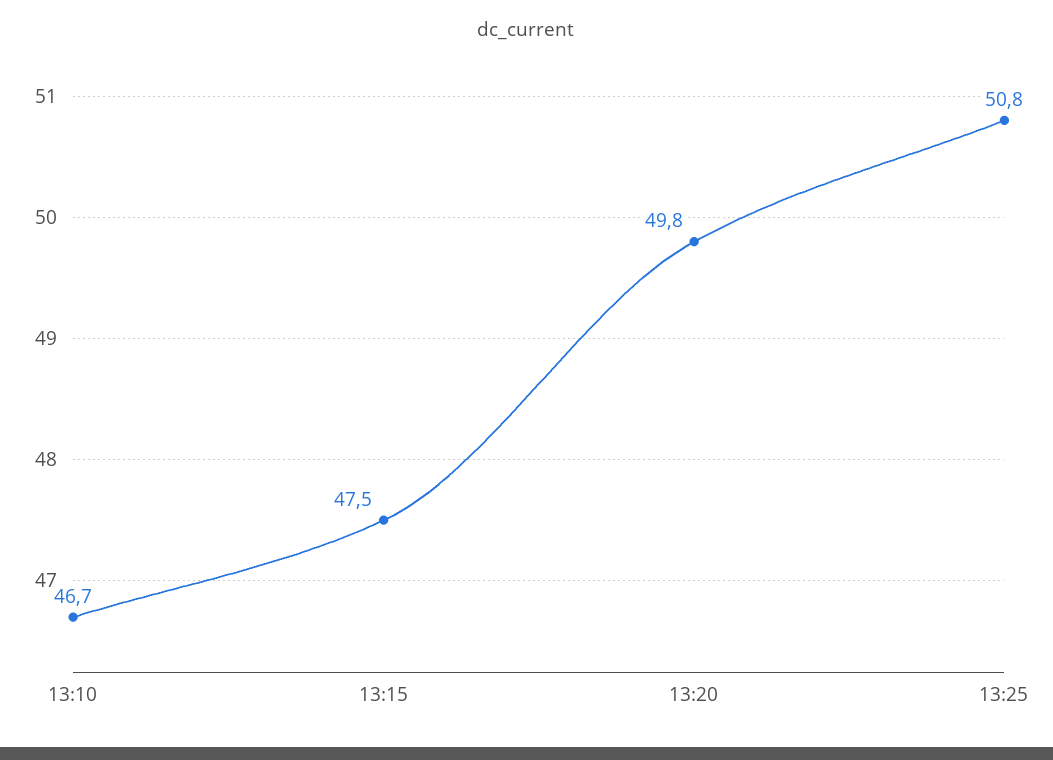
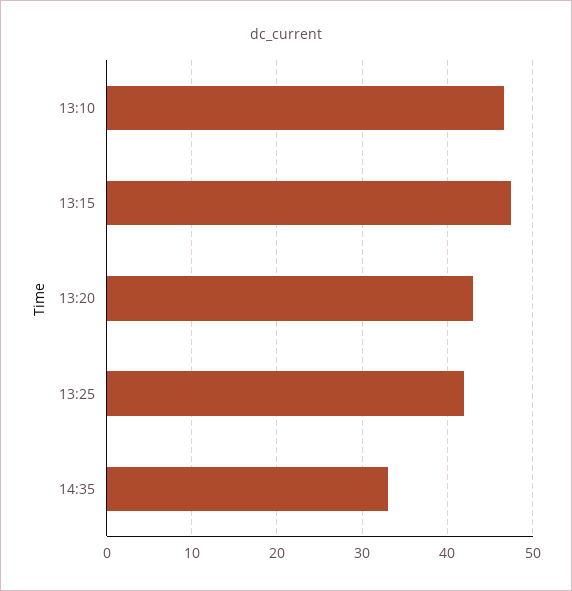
13:20: 49.8 -> 43
13:25: 50.8 -> 42
14:35: none -> 33

